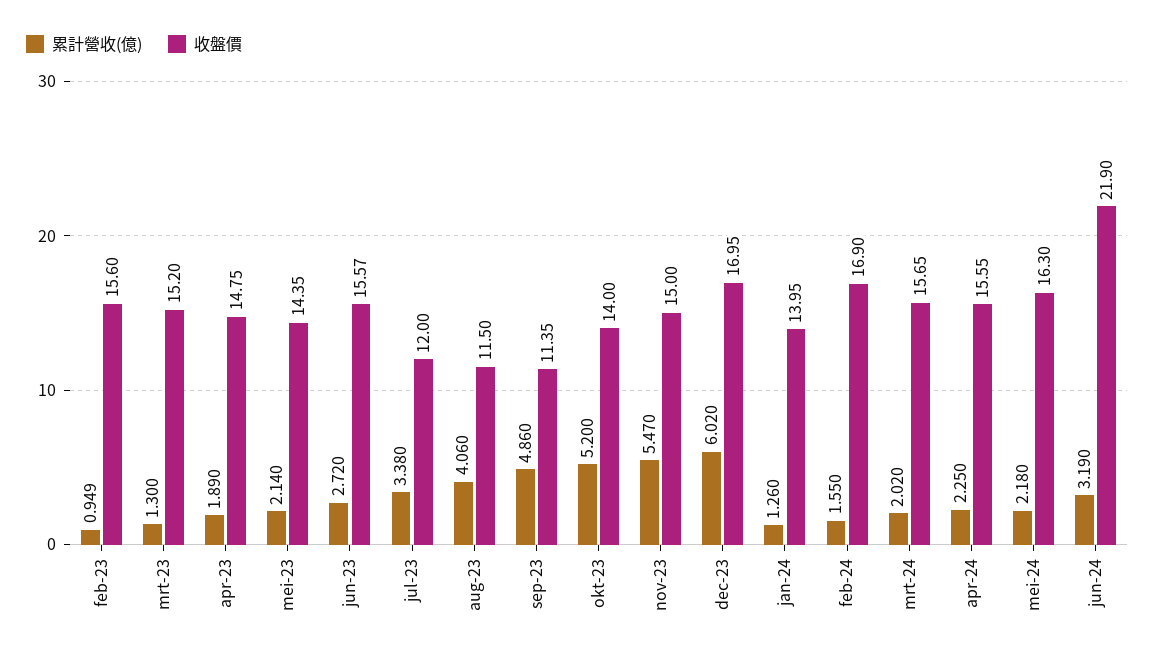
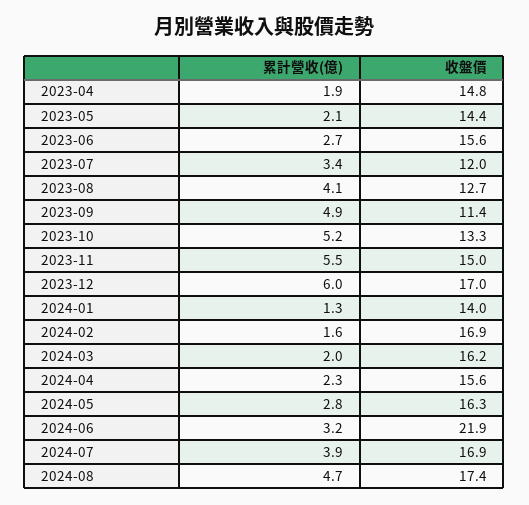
累計營收(億), feb-23: 0.949 -> none
收盤價, feb-23: 15.6 -> none
累計營收(億), mrt-23: 1.3 -> none
收盤價, mrt-23: 15.2 -> none
收盤價, aug-23: 11.5 -> 12.7
收盤價, okt-23: 14 -> 13.3
收盤價, mrt-24: 15.65 -> 16.2
累計營收(億), mei-24: 2.18 -> 2.8
累計營收(億), 2024-07: none -> 3.9
收盤價, 2024-07: none -> 16.9
累計營收(億), 2024-08: none -> 4.7
收盤價, 2024-08: none -> 17.4

